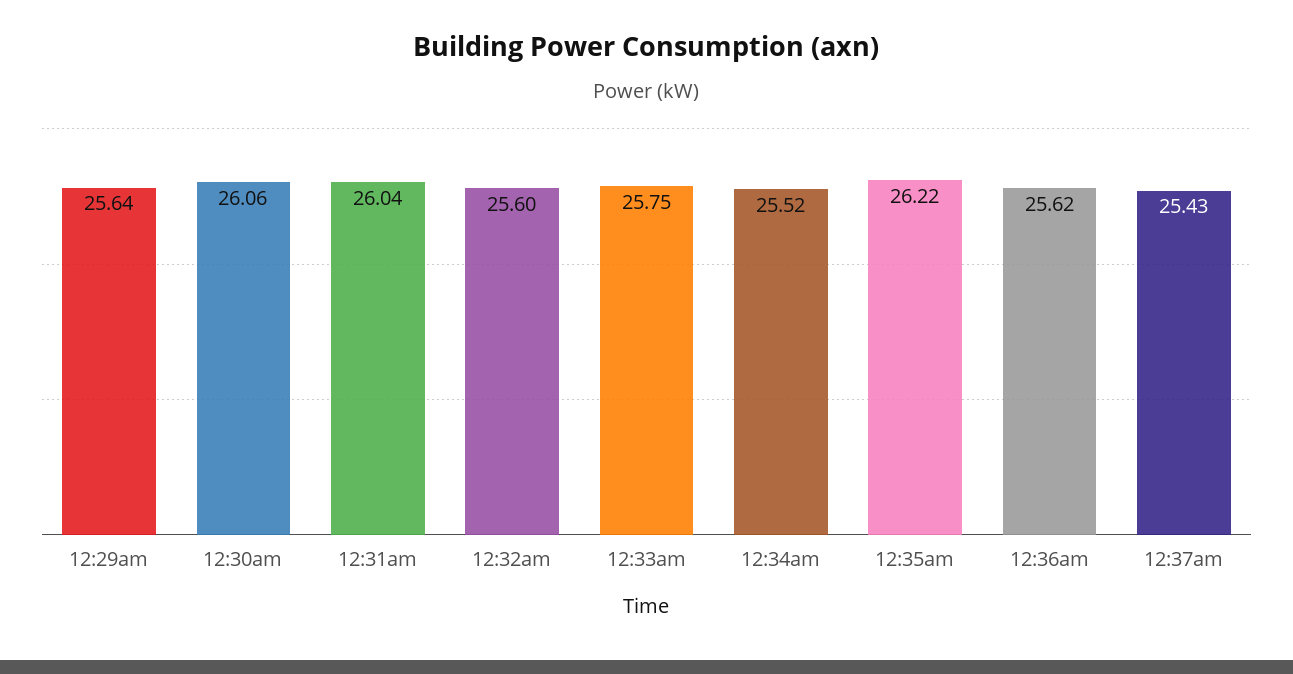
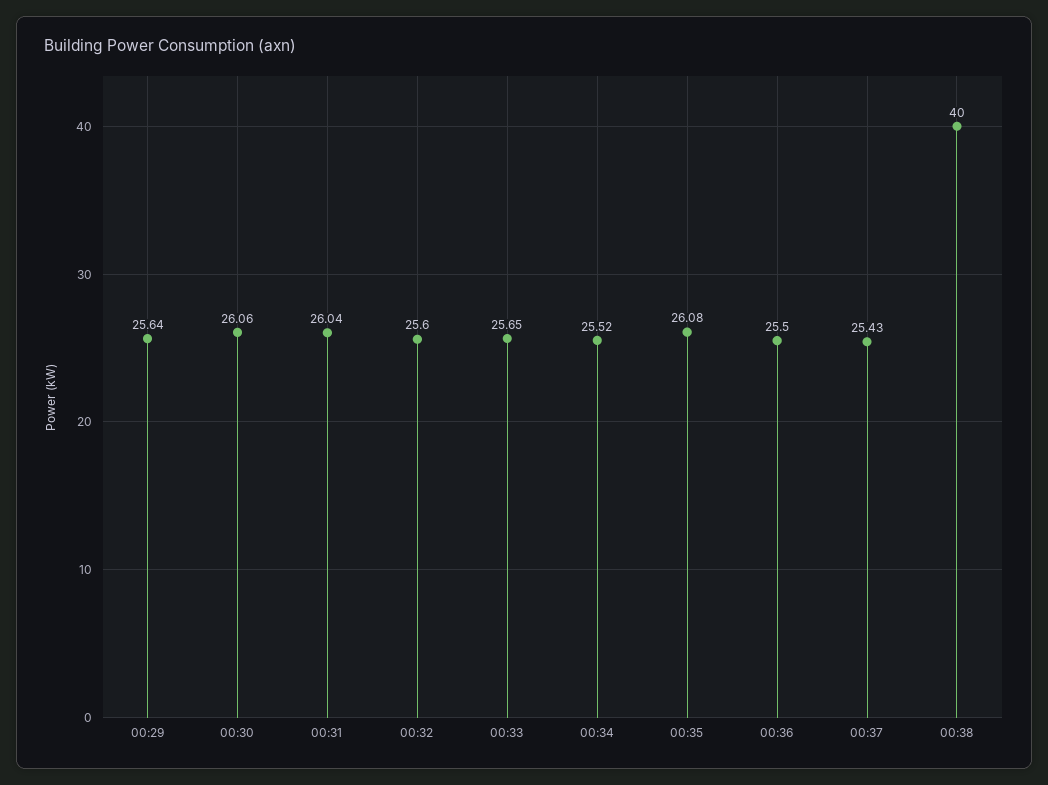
12:33am: 25.75 -> 25.65
12:35am: 26.22 -> 26.08
12:36am: 25.62 -> 25.5
00:38: none -> 40

